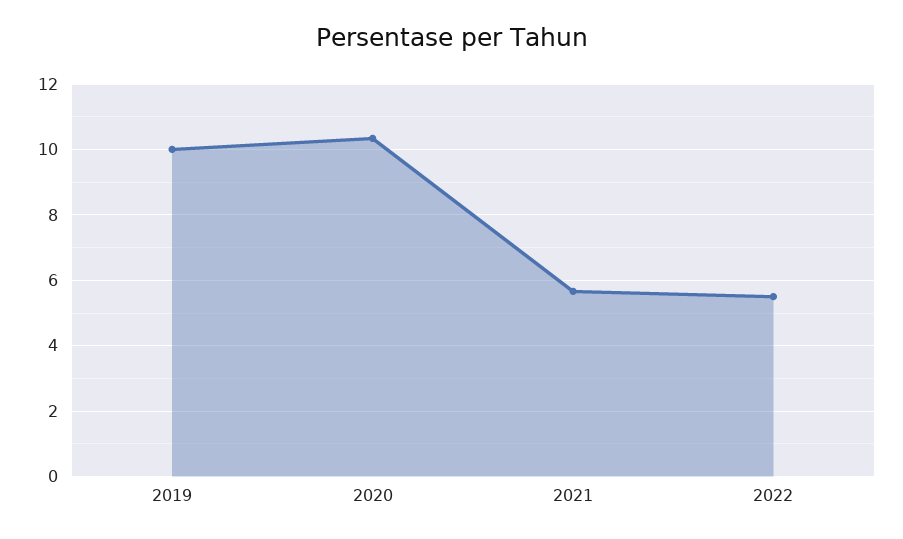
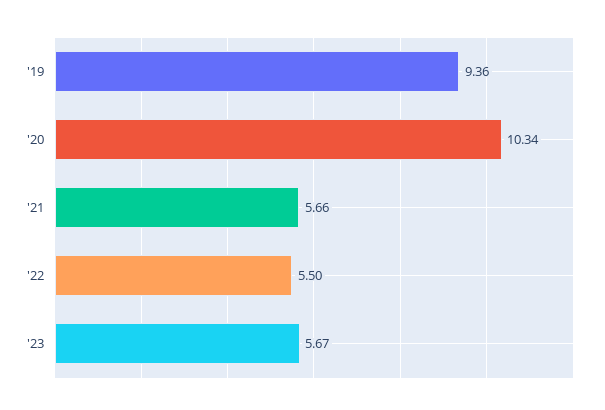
2019: 10 -> 9.36
'23: none -> 5.67

